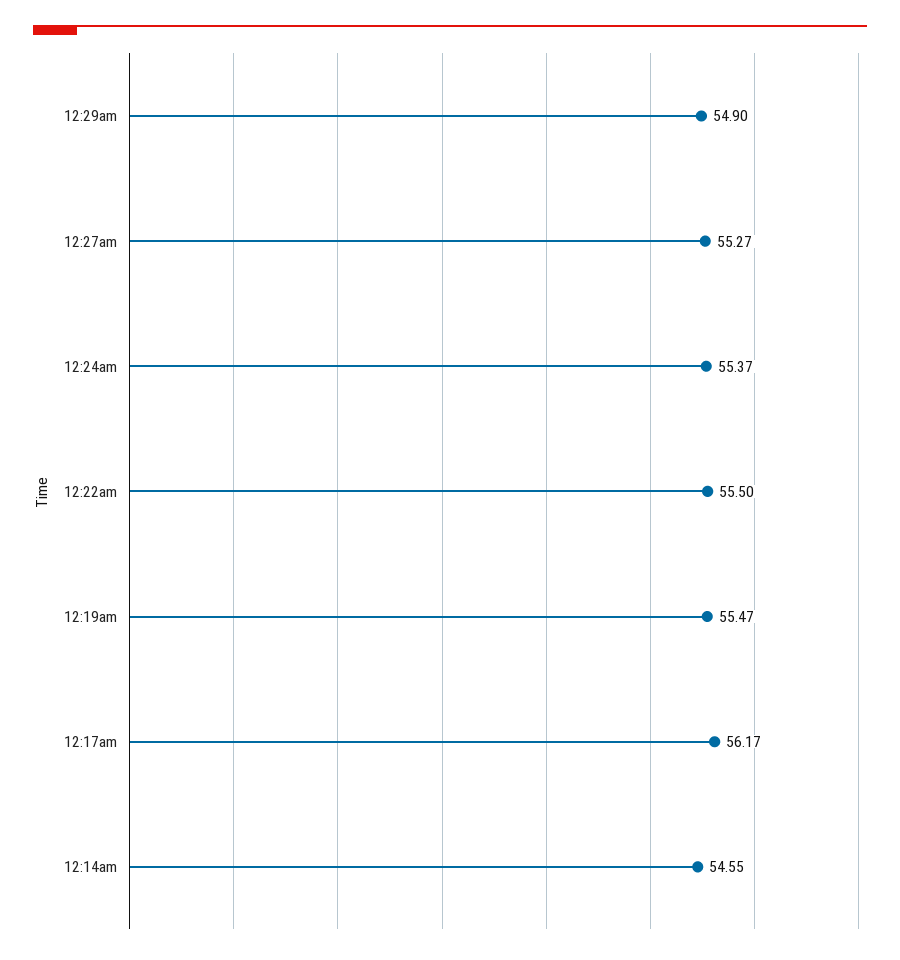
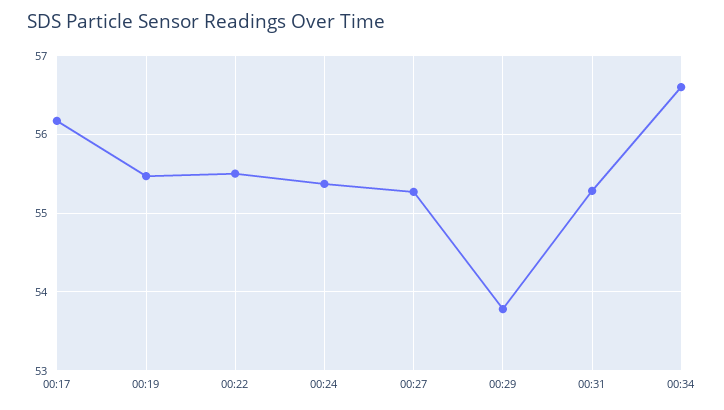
12:29am: 54.9 -> 53.8
12:14am: 54.55 -> none
00:31: none -> 55.3
00:34: none -> 56.6

